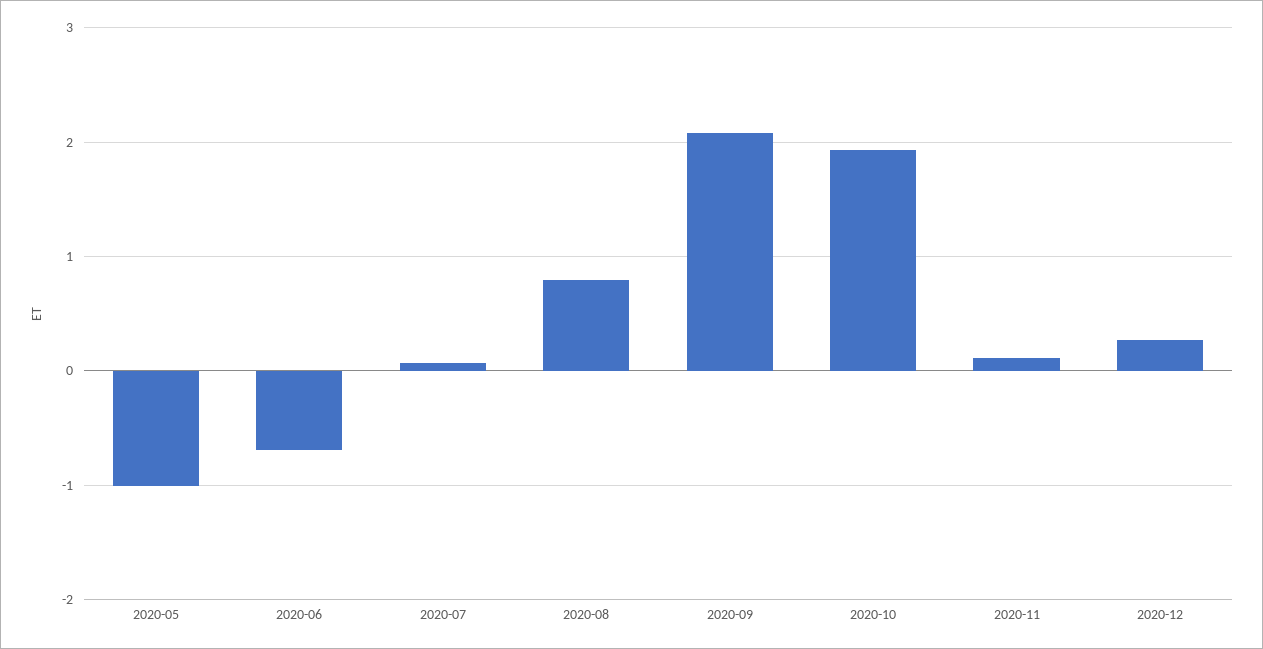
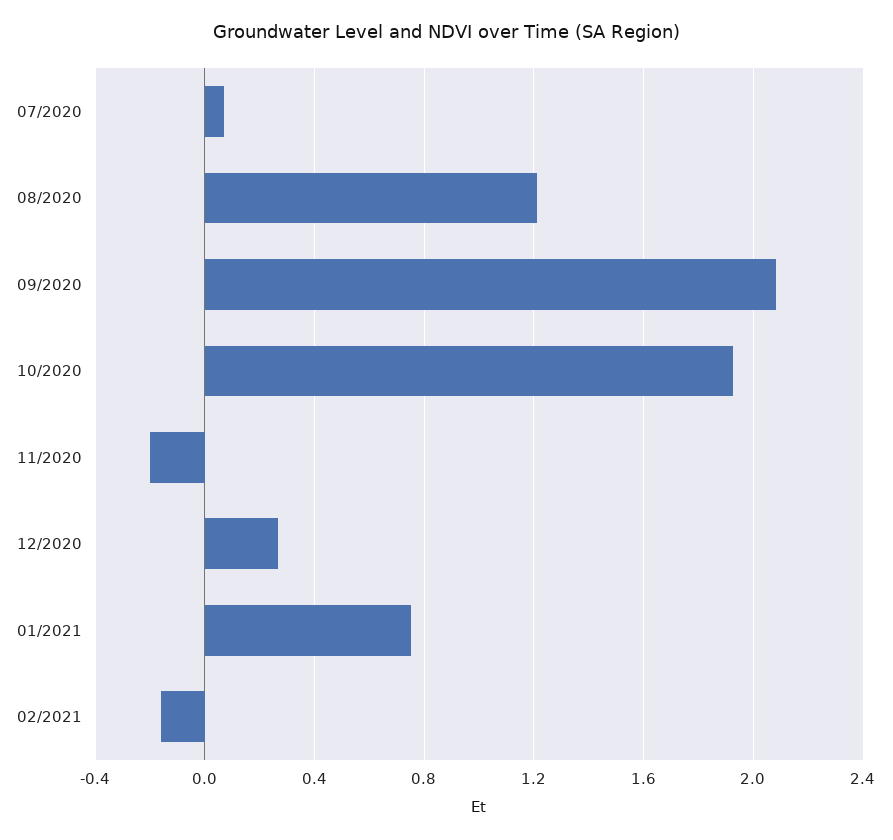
2020-05: -1 -> none
2020-06: -0.7 -> none
2020-08: 0.8 -> 1.2
2020-11: 0.1 -> -0.2
01/2021: none -> 0.75
02/2021: none -> -0.15

